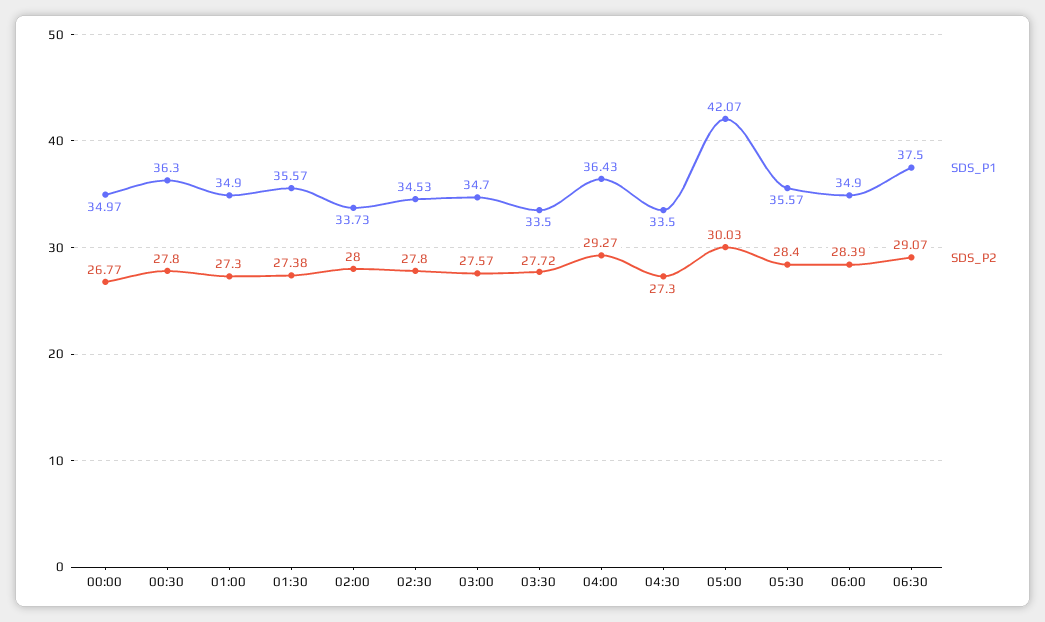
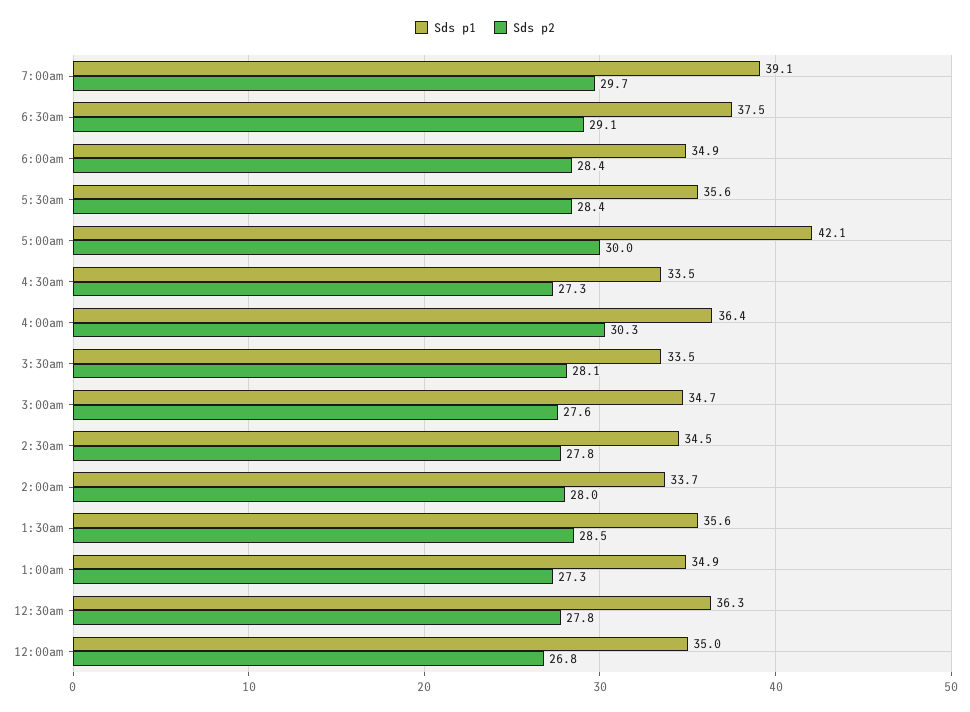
SDS_P2, 01:30: 27.38 -> 28.5
SDS_P2, 03:30: 27.72 -> 28.1
SDS_P2, 04:00: 29.27 -> 30.3
SDS_P1, 7:00am: none -> 39.1
SDS_P2, 7:00am: none -> 29.7

